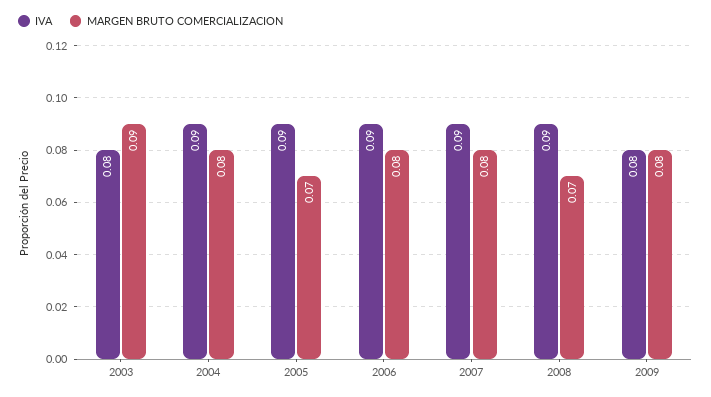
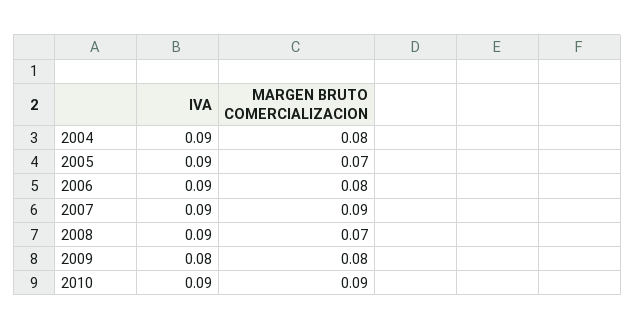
IVA, 2003: 0.08 -> none
MARGEN BRUTO COMERCIALIZACION, 2003: 0.09 -> none
MARGEN BRUTO COMERCIALIZACION, 2007: 0.08 -> 0.09
IVA, 2010: none -> 0.09
MARGEN BRUTO COMERCIALIZACION, 2010: none -> 0.09

